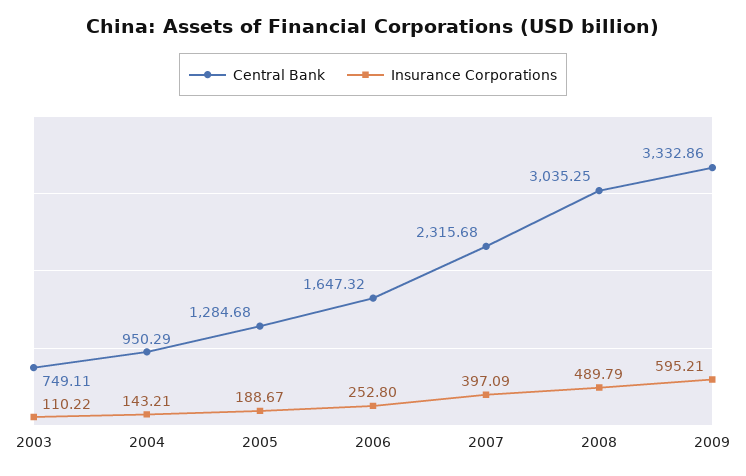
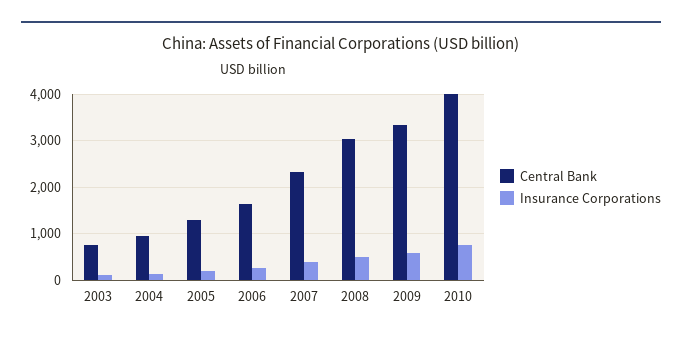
Central Bank, 2010: none -> 4000
Insurance Corporations, 2010: none -> 800

